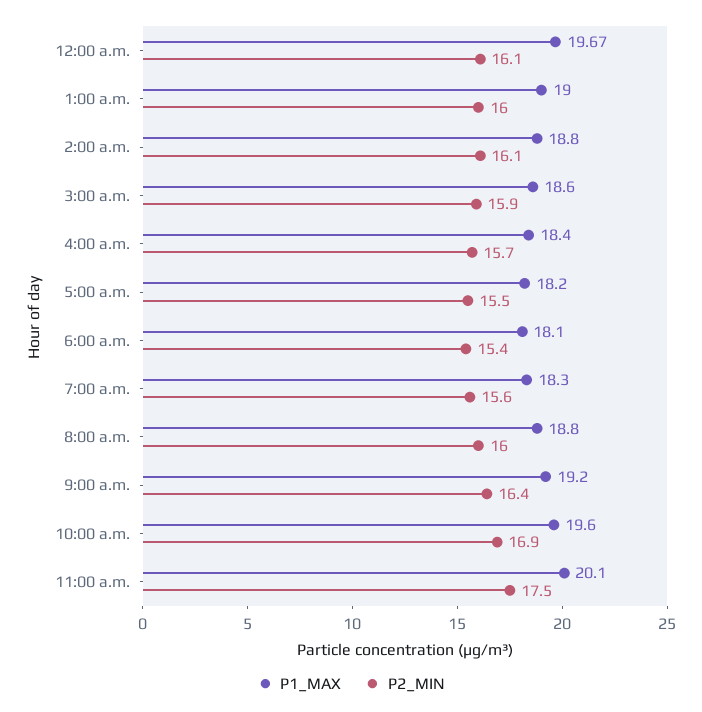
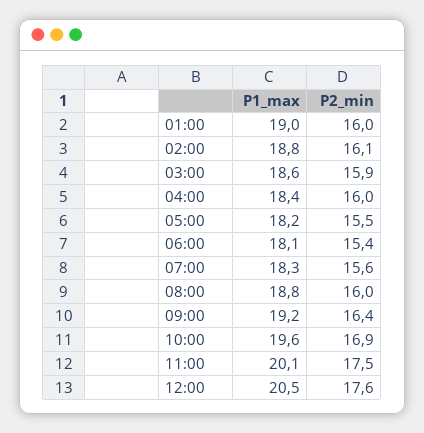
P1_MAX, 12:00 a.m.: 19.67 -> none
P2_MIN, 12:00 a.m.: 16.1 -> none
P2_MIN, 4:00 a.m.: 15.7 -> 16
P1_MAX, 12:00: none -> 20.5
P2_MIN, 12:00: none -> 17.6

